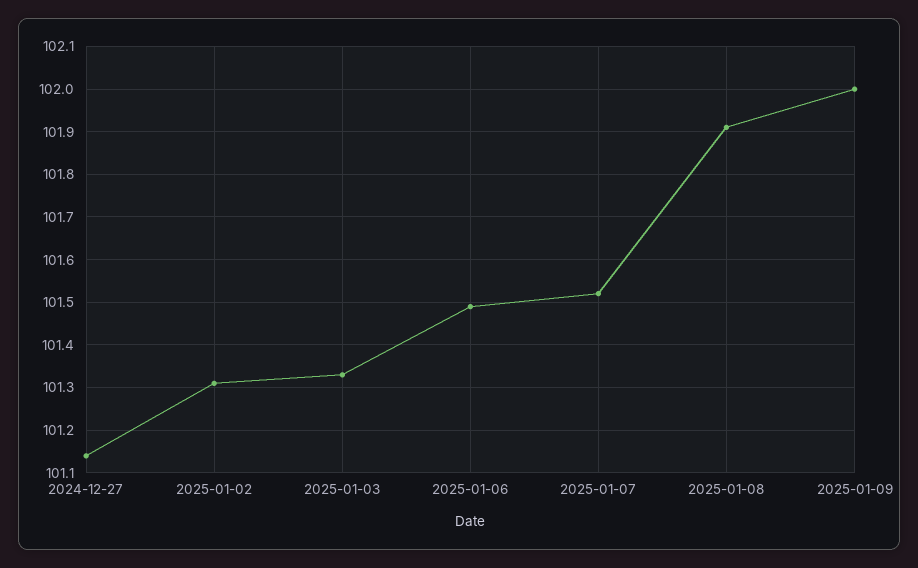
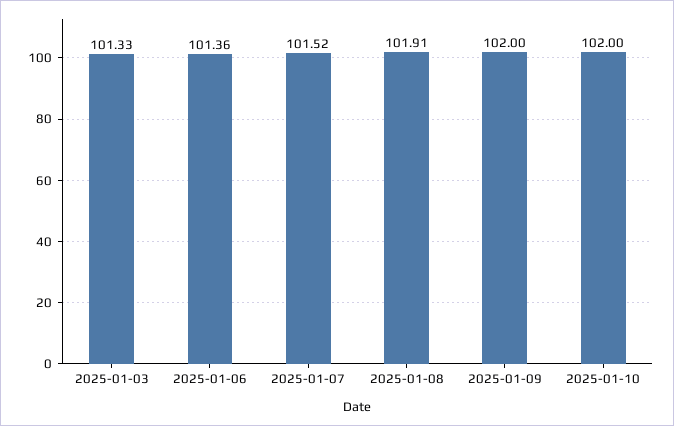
2024-12-27: 101.15 -> none
2025-01-02: 101.3 -> none
2025-01-06: 101.5 -> 101.36
2025-01-10: none -> 102

